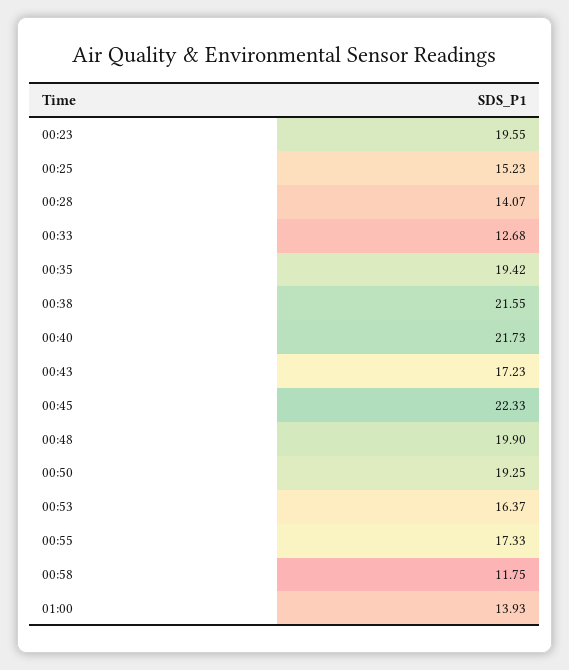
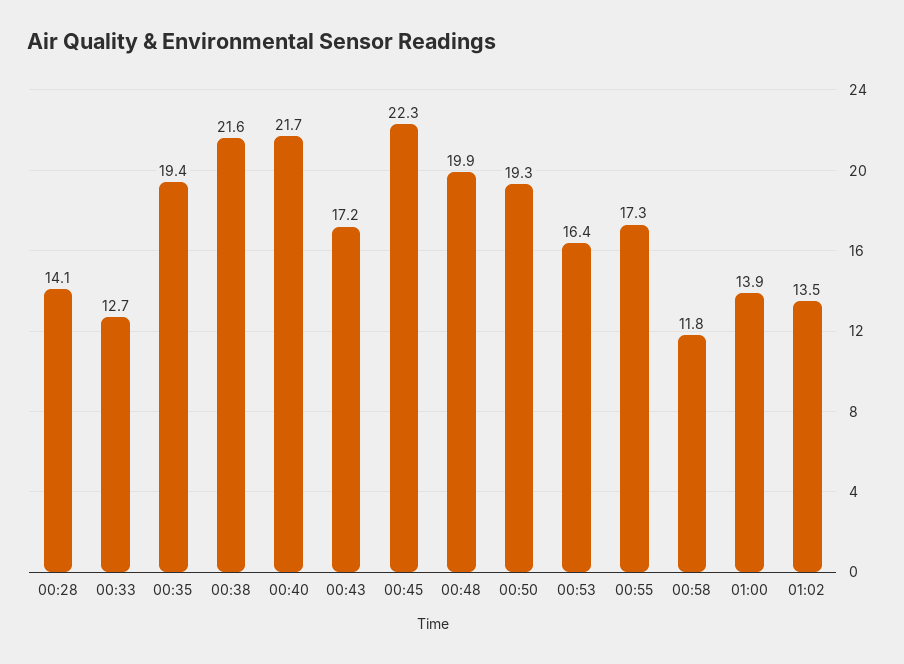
00:23: 19.55 -> none
00:25: 15.23 -> none
01:02: none -> 13.5

